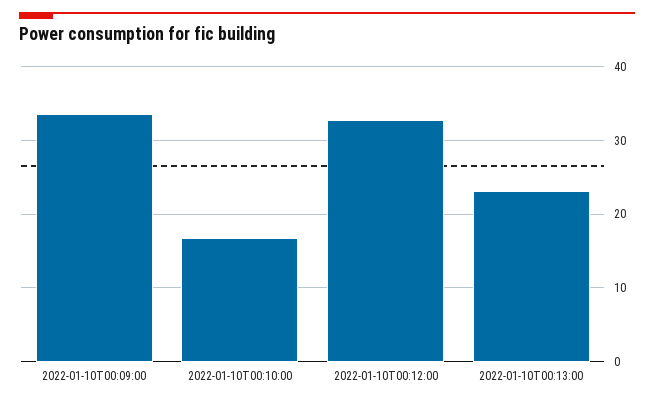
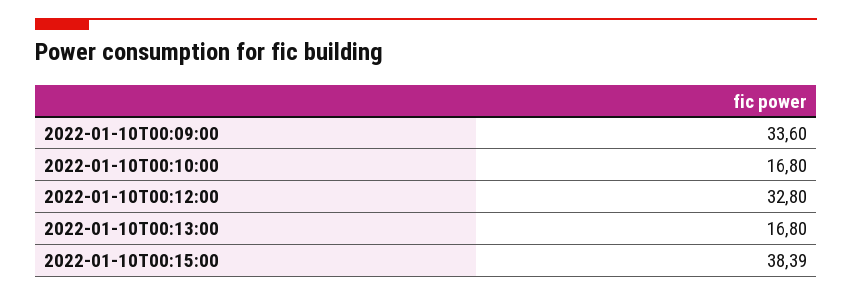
2022-01-10T00:13:00: 23 -> 16.8
2022-01-10T00:15:00: none -> 38.39

